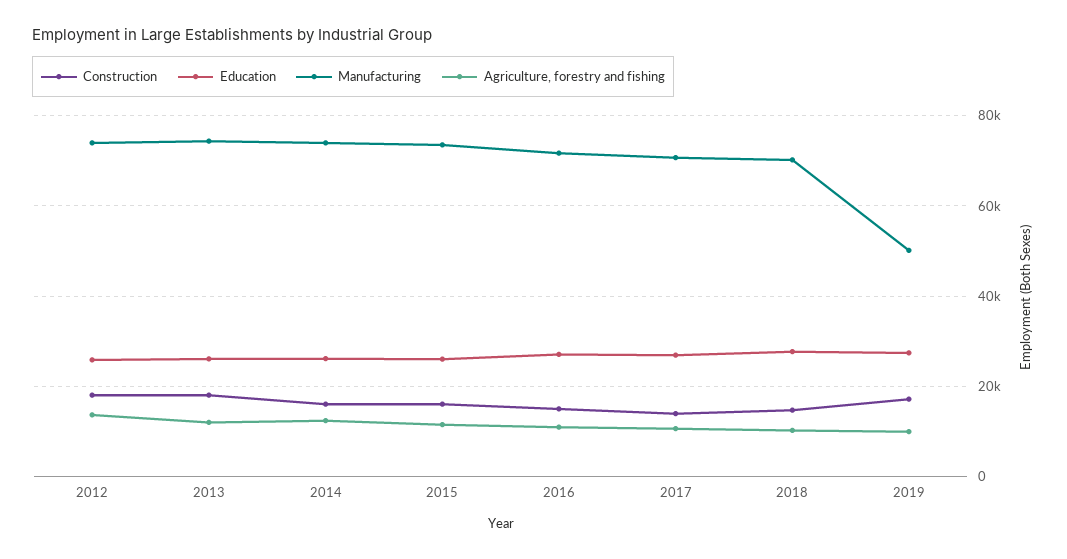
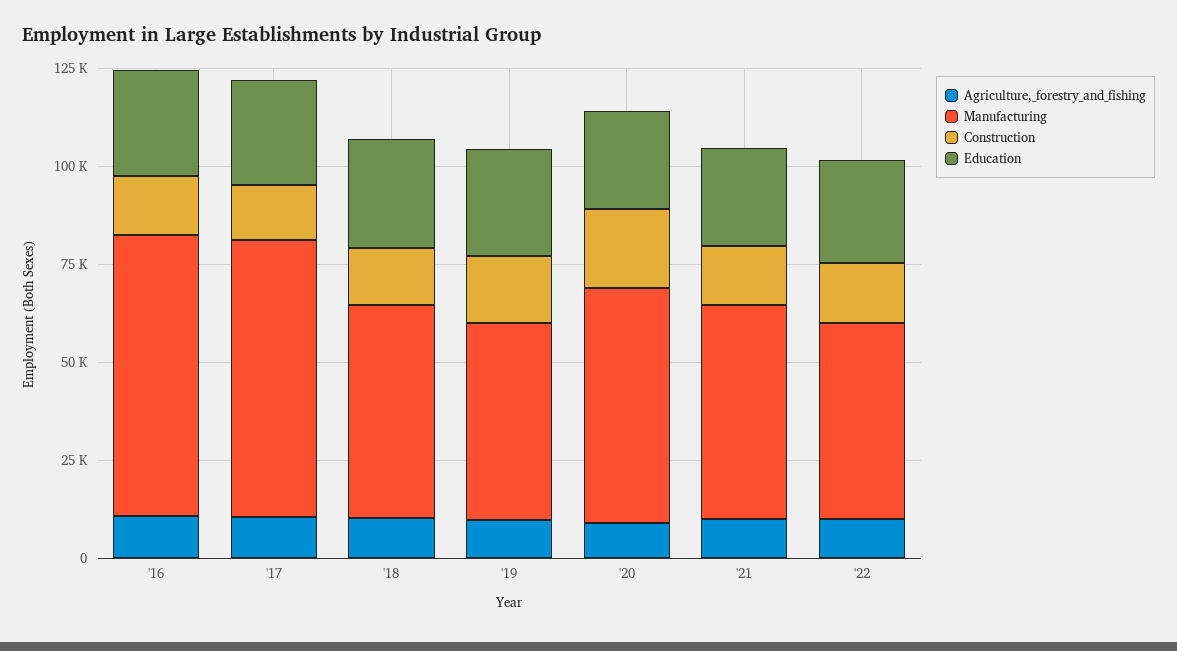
Construction, 2012: 18000 -> none
Education, 2012: 26000 -> none
Manufacturing, 2012: 74000 -> none
Agriculture, forestry and fishing, 2012: 14000 -> none
Construction, 2013: 18000 -> none
Education, 2013: 26000 -> none
Manufacturing, 2013: 74000 -> none
Agriculture, forestry and fishing, 2013: 12000 -> none
Construction, 2014: 16000 -> none
Education, 2014: 26000 -> none
Manufacturing, 2014: 74000 -> none
Agriculture, forestry and fishing, 2014: 12000 -> none
Construction, 2015: 16000 -> none
Education, 2015: 26000 -> none
Manufacturing, 2015: 74000 -> none
Agriculture, forestry and fishing, 2015: 12000 -> none
Manufacturing, 2018: 70000 -> 55000
Agriculture, forestry and fishing, '20: none -> 10000
Manufacturing, '20: none -> 60000
Construction, '20: none -> 20000
Education, '20: none -> 25000
Agriculture, forestry and fishing, '21: none -> 10000
Manufacturing, '21: none -> 55000
Construction, '21: none -> 15000
Education, '21: none -> 25000
Agriculture, forestry and fishing, '22: none -> 10000
Manufacturing, '22: none -> 50000
Construction, '22: none -> 15000
Education, '22: none -> 25000

